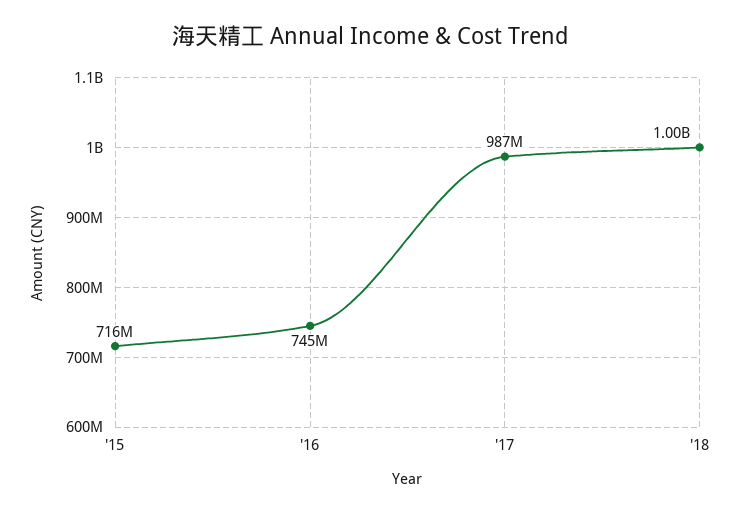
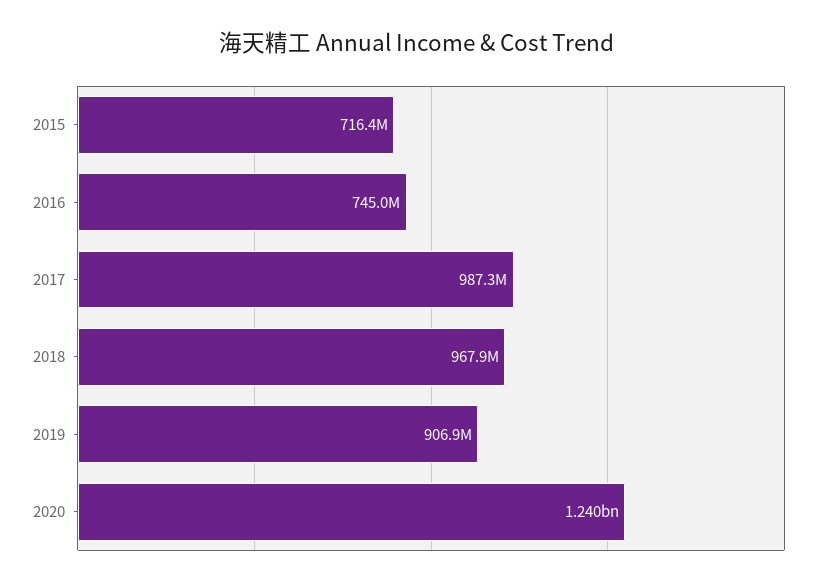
'18: 1000000000 -> 967900000
2019: none -> 906900000
2020: none -> 1240000000

